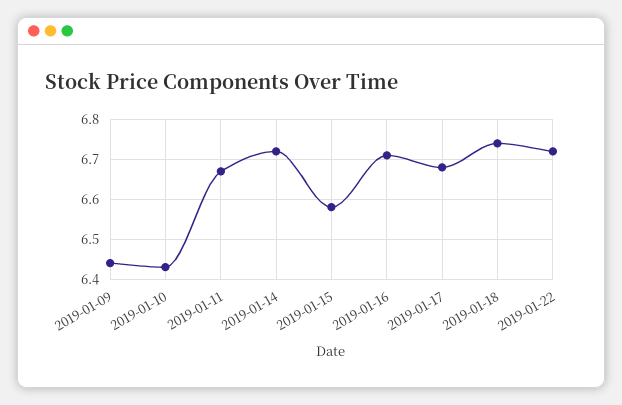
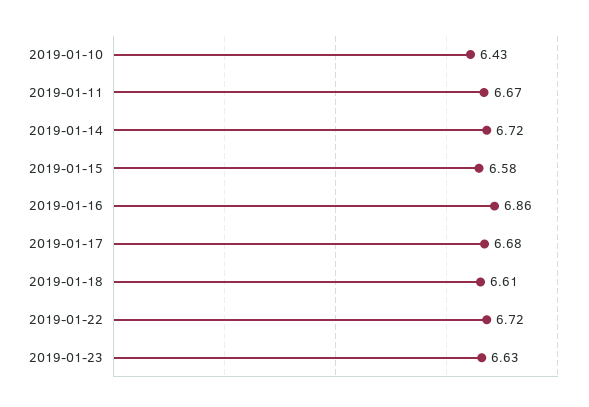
2019-01-09: 6.45 -> none
2019-01-16: 6.7 -> 6.86
2019-01-18: 6.75 -> 6.61
2019-01-23: none -> 6.63

